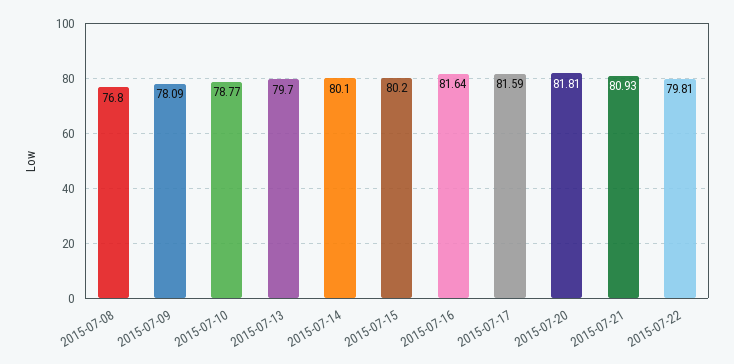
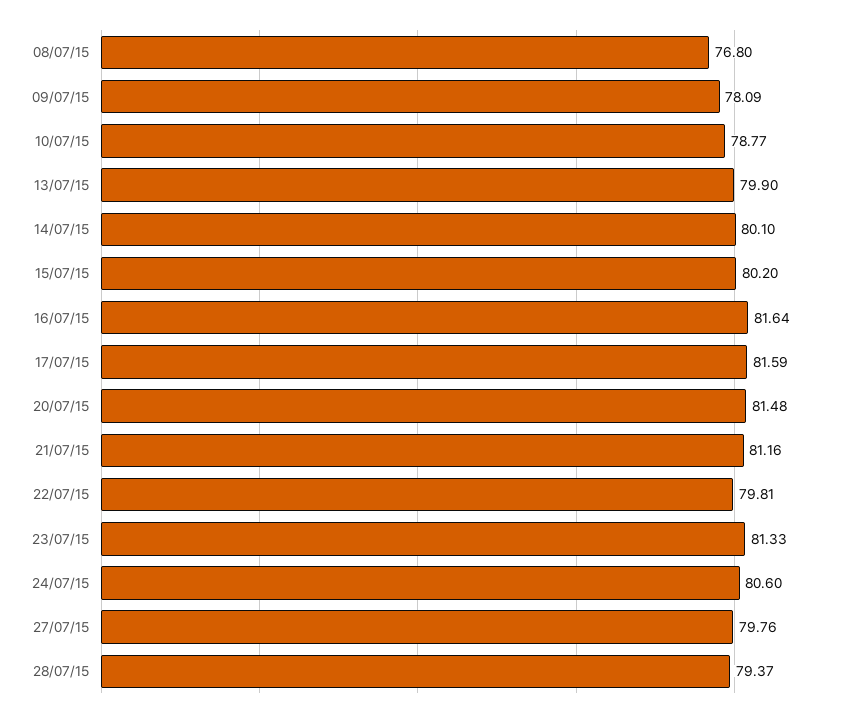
2015-07-13: 79.7 -> 79.9
2015-07-20: 81.81 -> 81.48
2015-07-21: 80.93 -> 81.16
23/07/15: none -> 81.33
24/07/15: none -> 80.6
27/07/15: none -> 79.76
28/07/15: none -> 79.37

